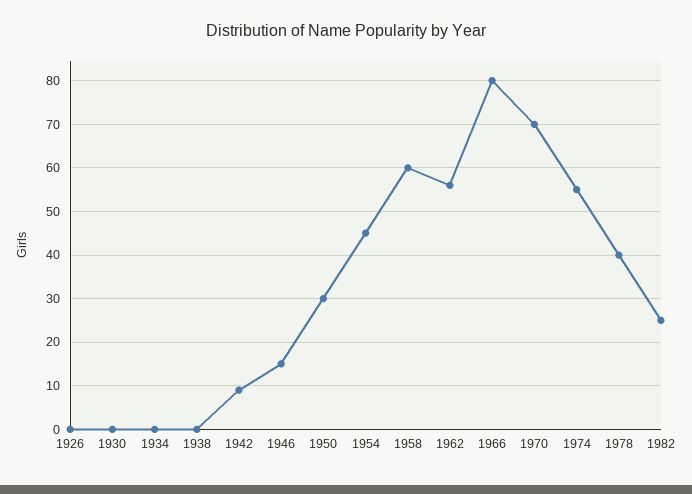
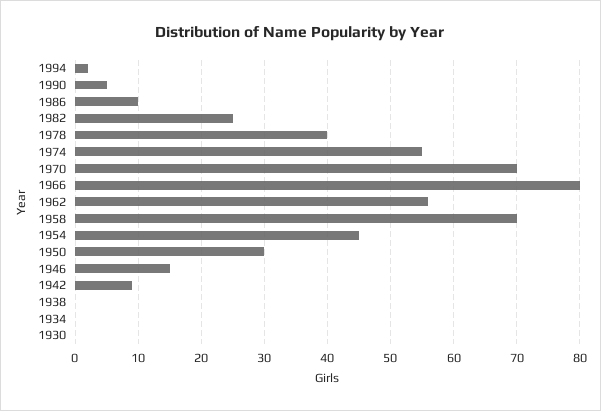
1926: 0 -> none
1958: 60 -> 70
1994: none -> 2
1990: none -> 5
1986: none -> 10

